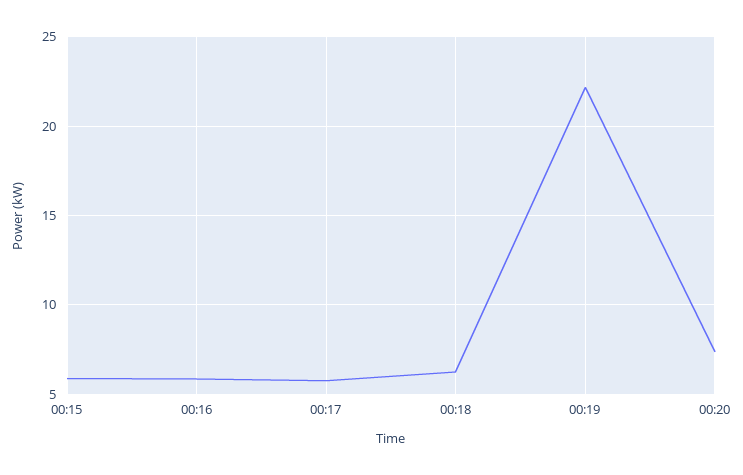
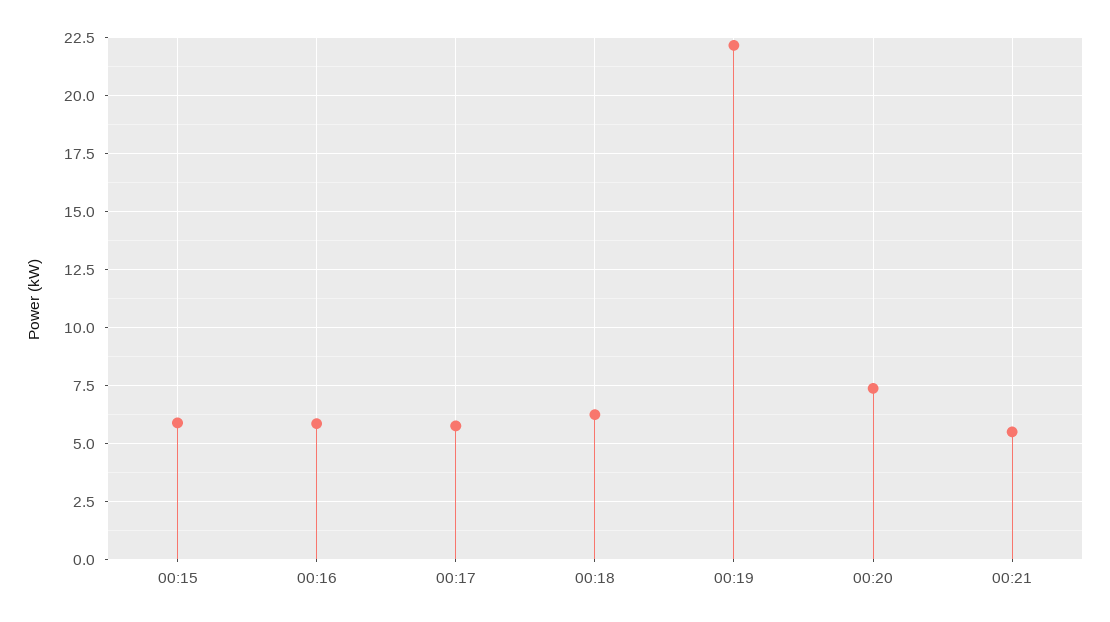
00:21: none -> 5.5

